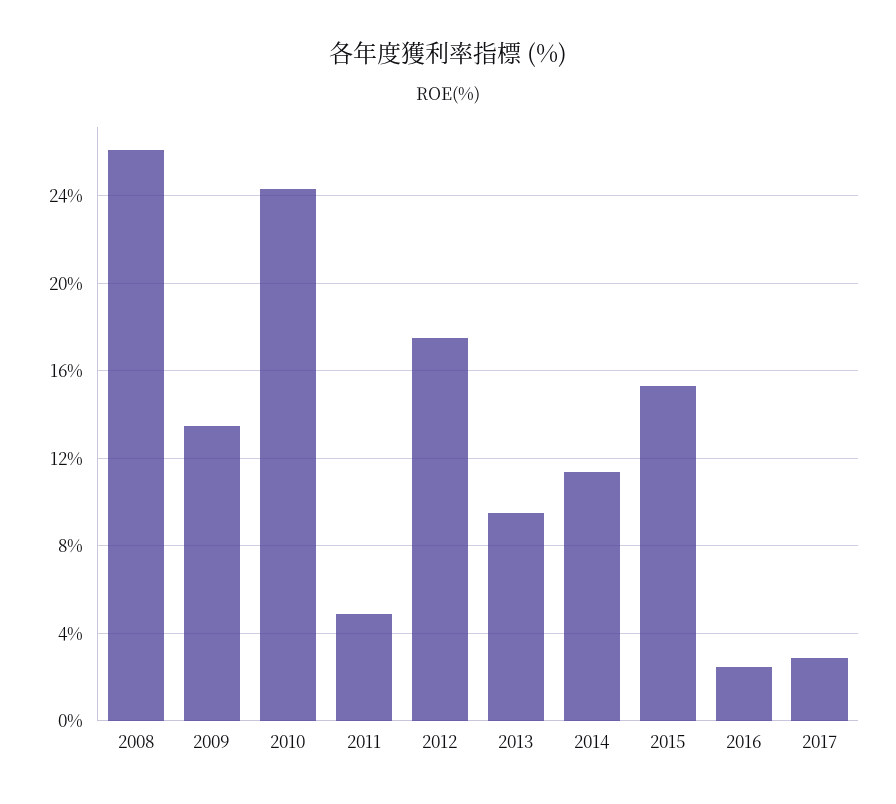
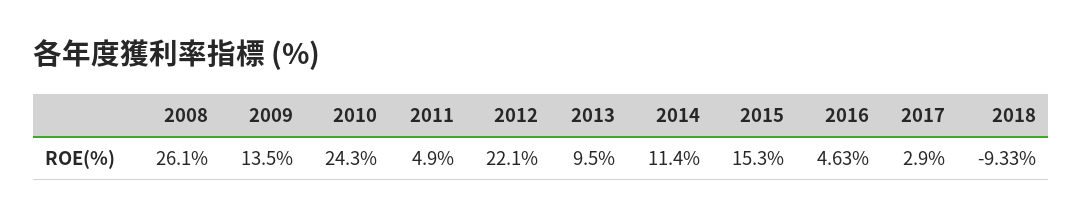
2012: 17.5 -> 22.1
2016: 2.5 -> 4.63
2018: none -> -9.33

